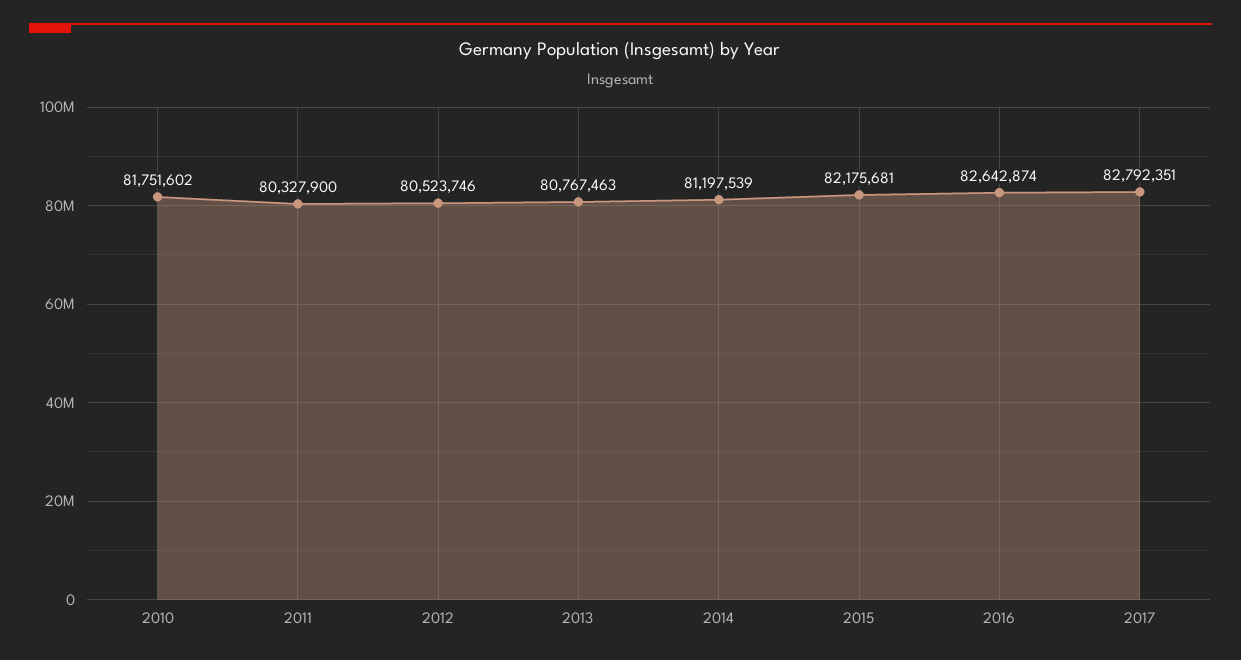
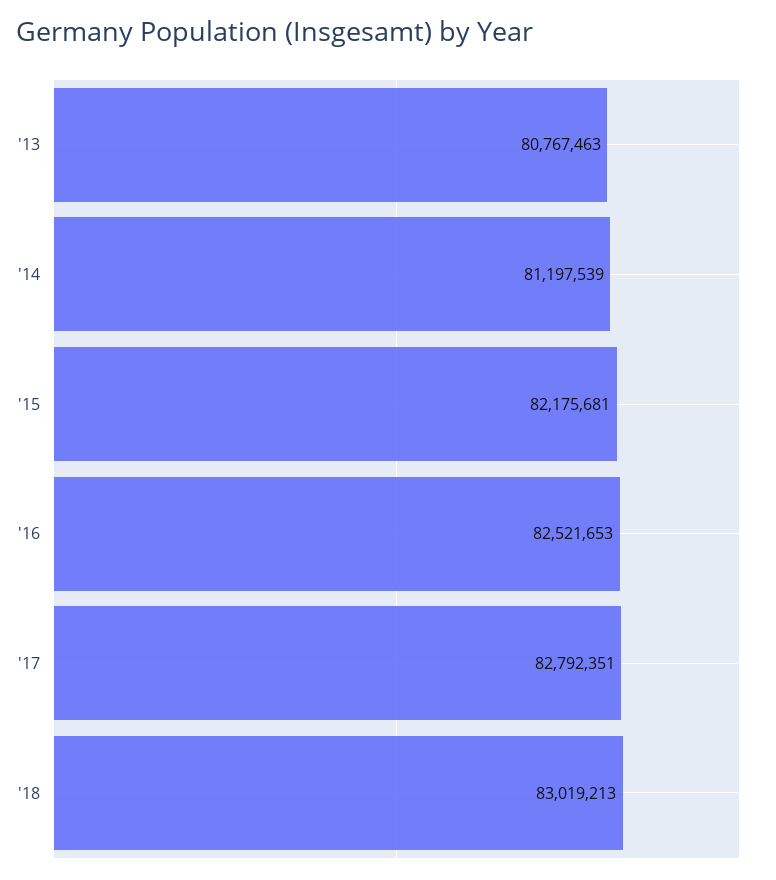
2010: 81751602 -> none
2011: 80327900 -> none
2012: 80523746 -> none
2016: 82642874 -> 82521653
'18: none -> 83019213

